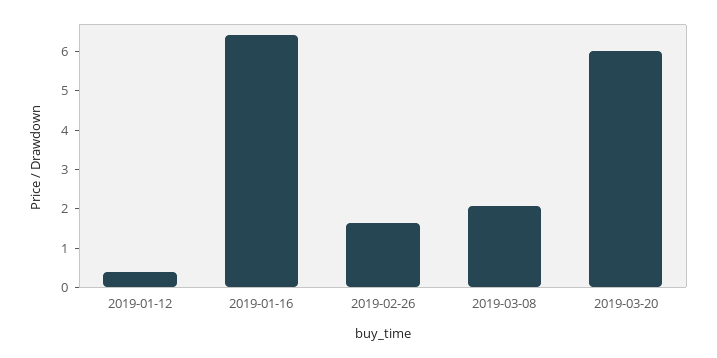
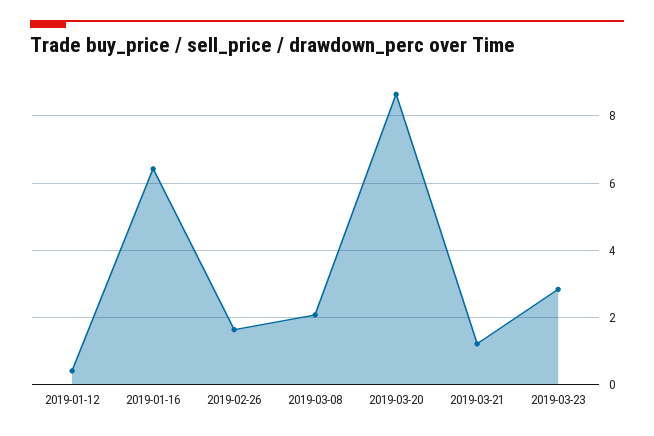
2019-03-20: 6 -> 8.6
2019-03-21: none -> 1.2
2019-03-23: none -> 2.8

